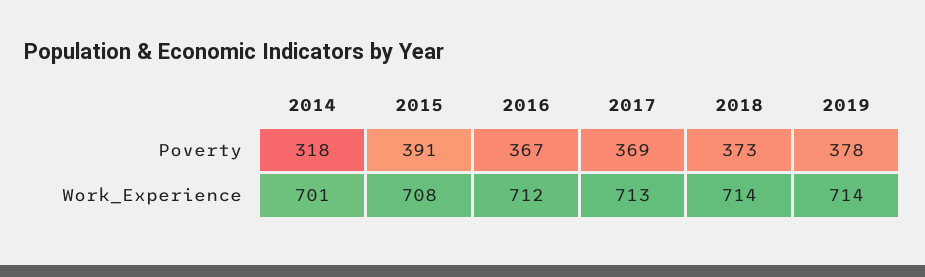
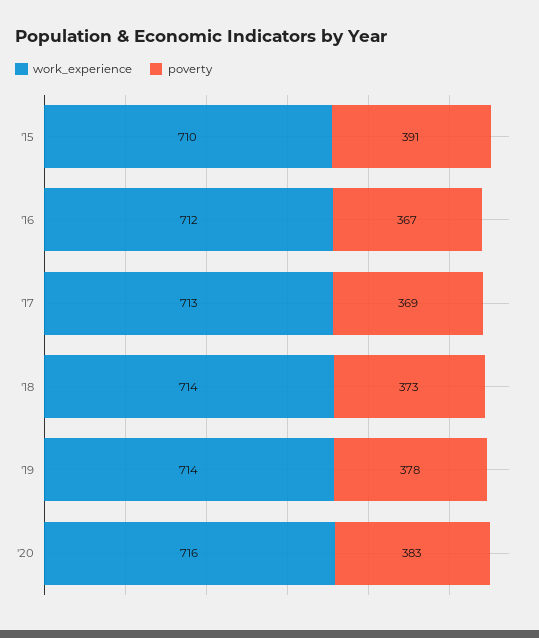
Poverty, 2014: 318 -> none
Work_Experience, 2014: 701 -> none
Work_Experience, 2015: 708 -> 710
Work_Experience, '20: none -> 716
Poverty, '20: none -> 383

